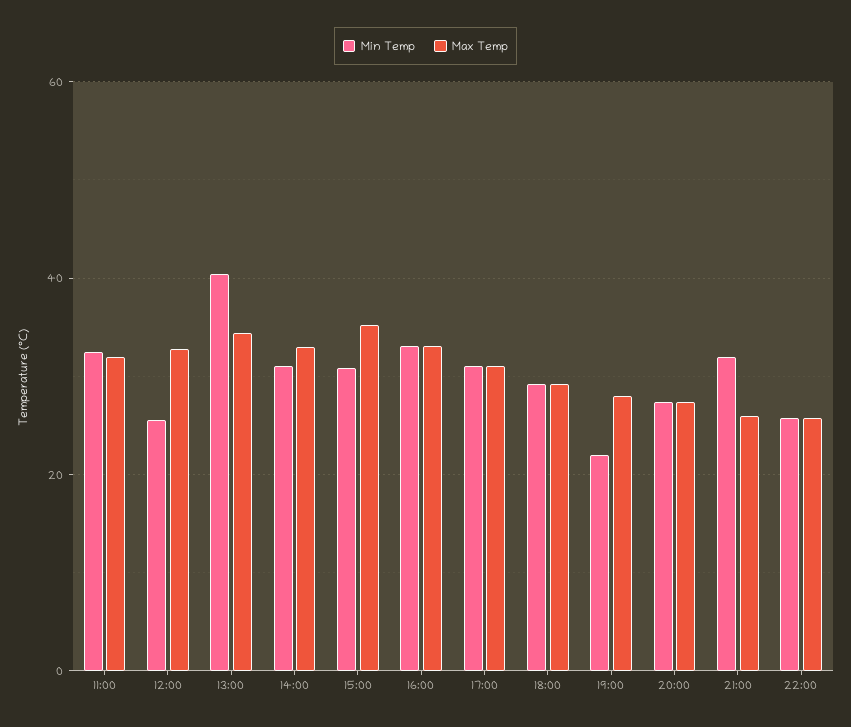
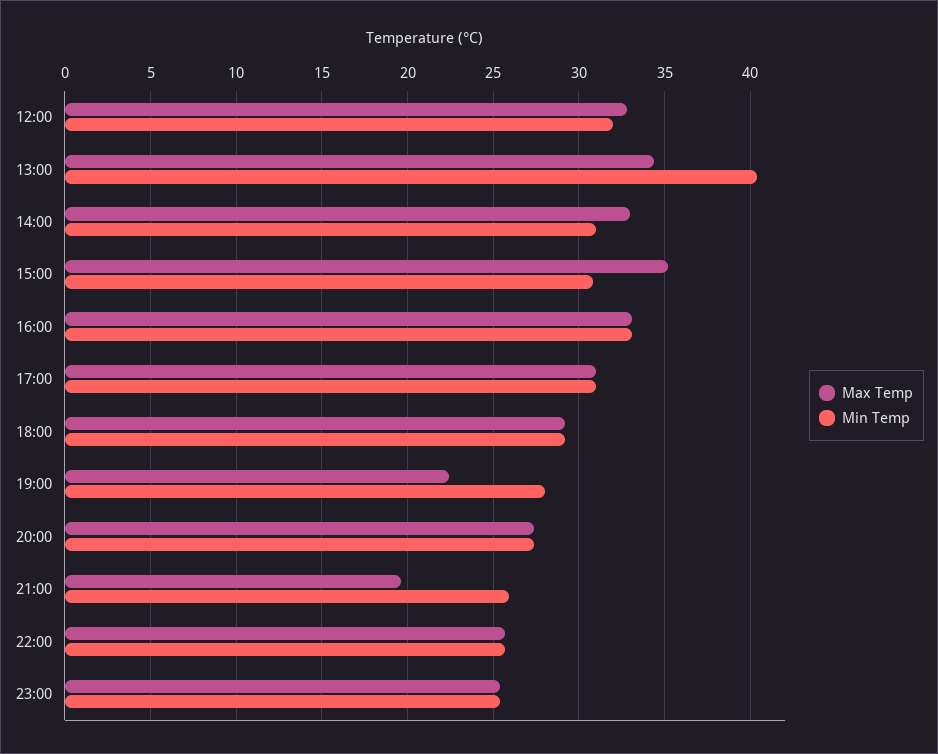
Min Temp, 11:00: 32 -> none
Max Temp, 11:00: 32 -> none
Min Temp, 12:00: 26 -> 32
Min Temp, 19:00: 22 -> 28
Max Temp, 19:00: 28 -> 22.5
Min Temp, 21:00: 32 -> 26
Max Temp, 21:00: 26 -> 19.5
Max Temp, 23:00: none -> 25.5
Min Temp, 23:00: none -> 25.5

